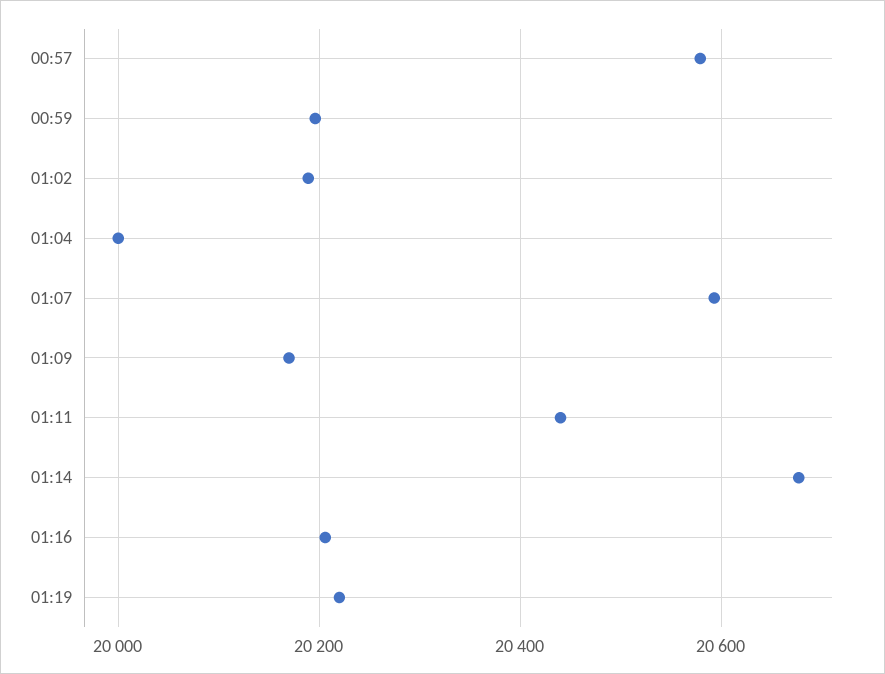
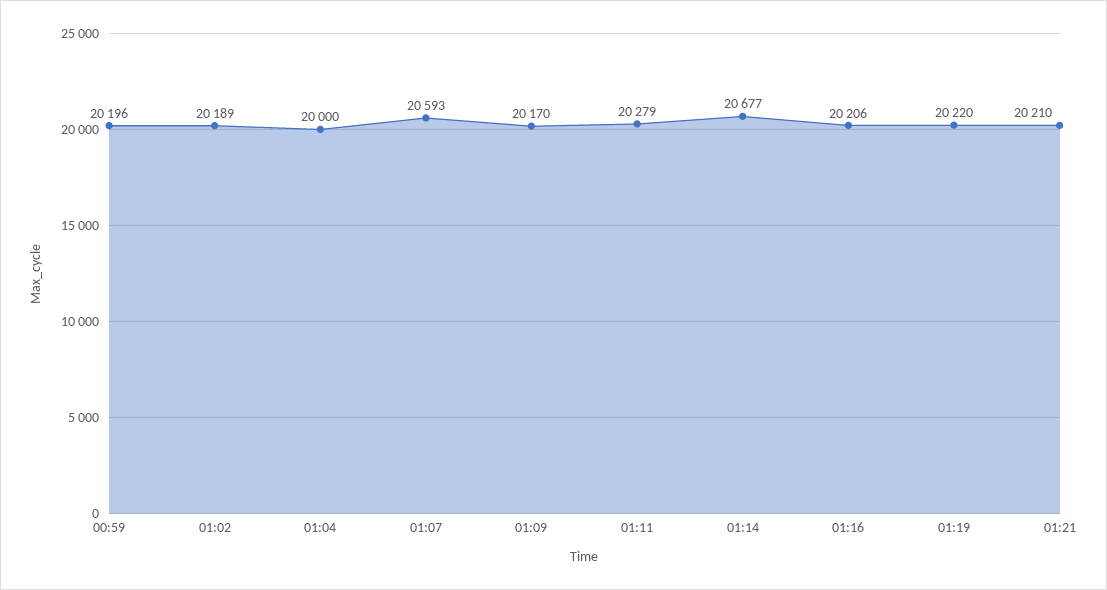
00:57: 20580 -> none
01:11: 20440 -> 20279
01:21: none -> 20210

